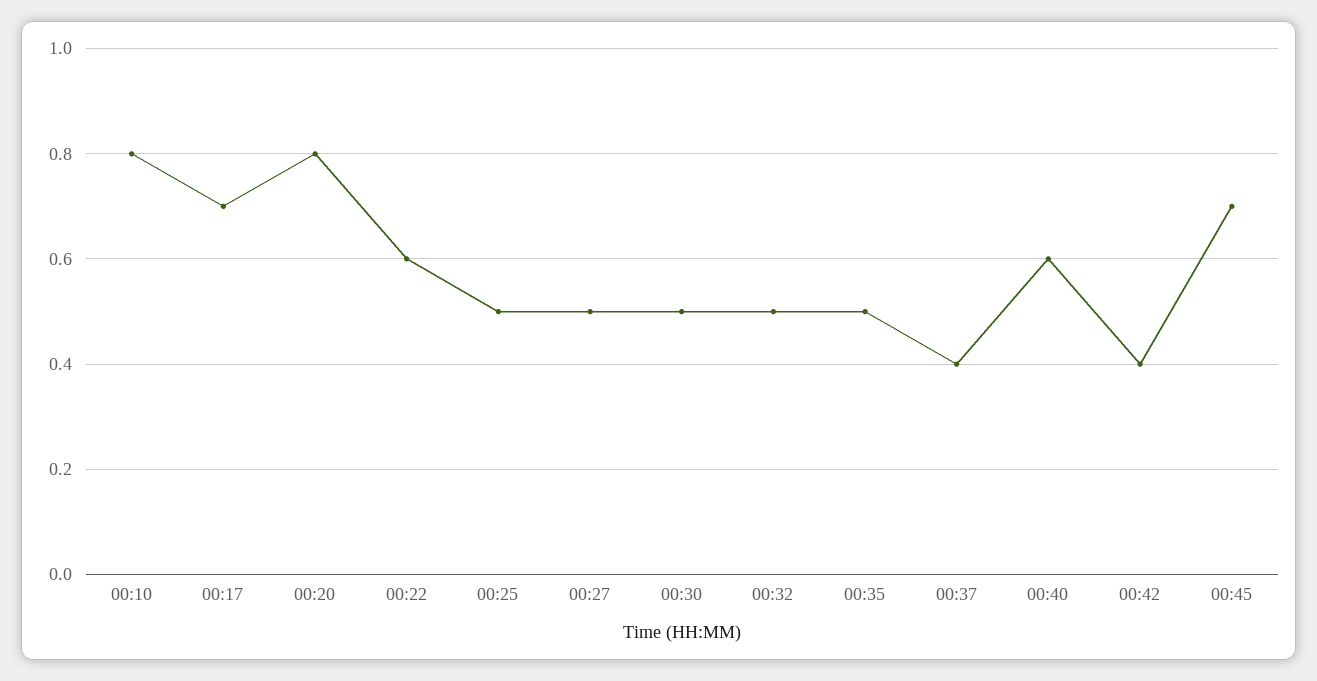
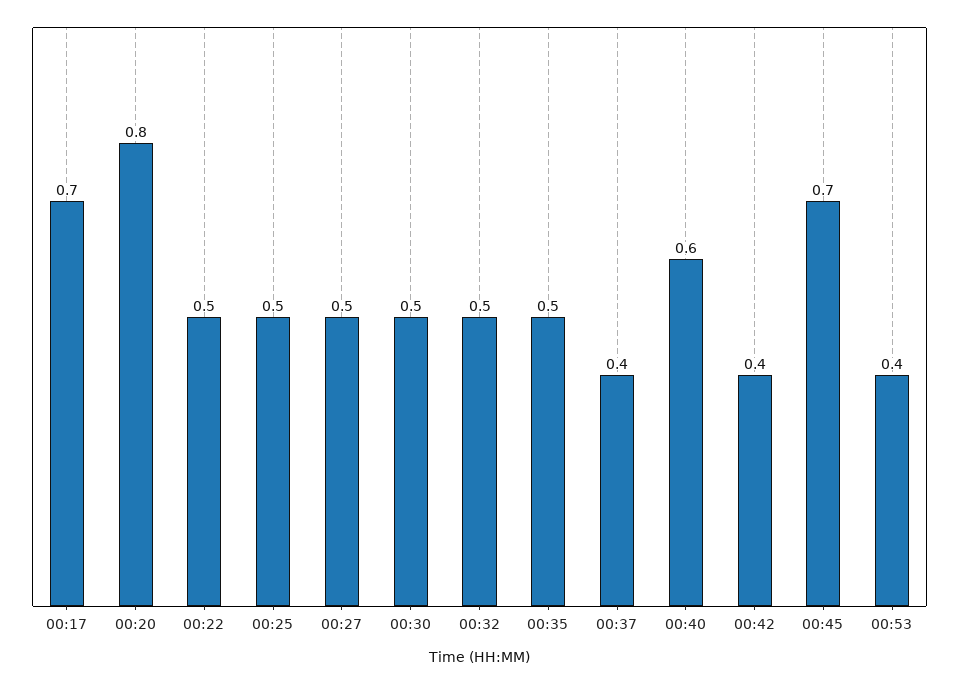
00:10: 0.8 -> none
00:22: 0.6 -> 0.5
00:53: none -> 0.4

